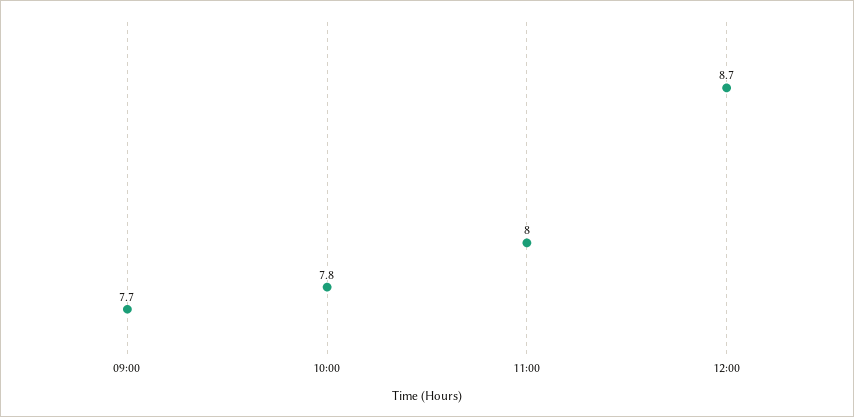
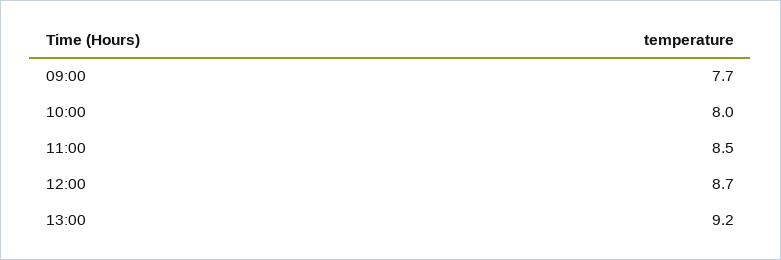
10:00: 7.8 -> 8
11:00: 8 -> 8.5
13:00: none -> 9.2

